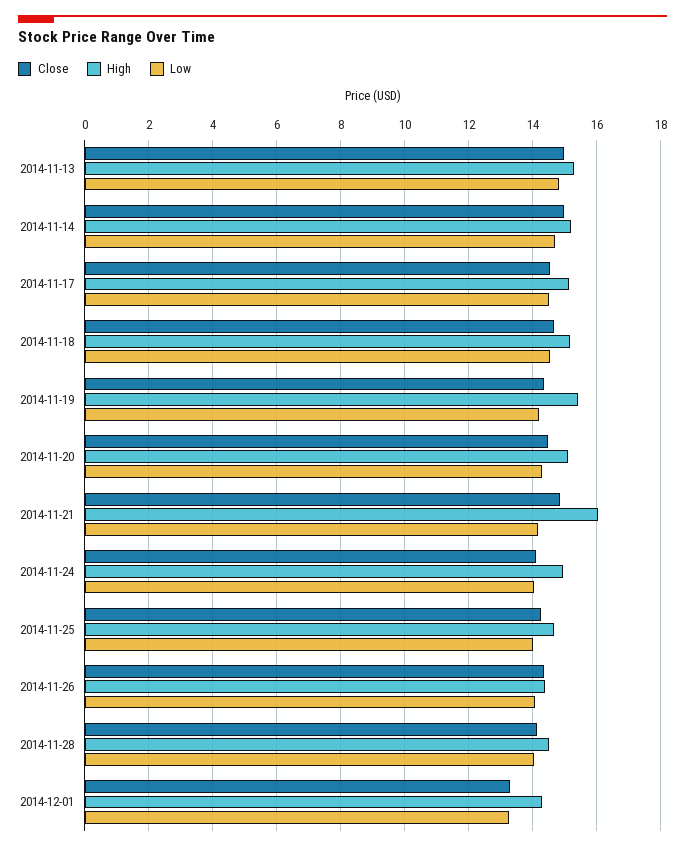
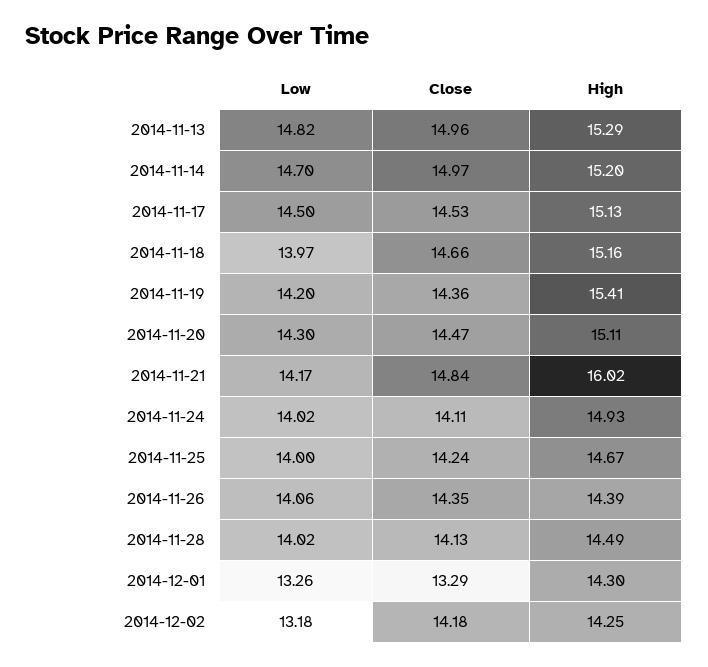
Low, 2014-11-18: 14.6 -> 13.97
Low, 2014-12-02: none -> 13.18
Close, 2014-12-02: none -> 14.18
High, 2014-12-02: none -> 14.25

